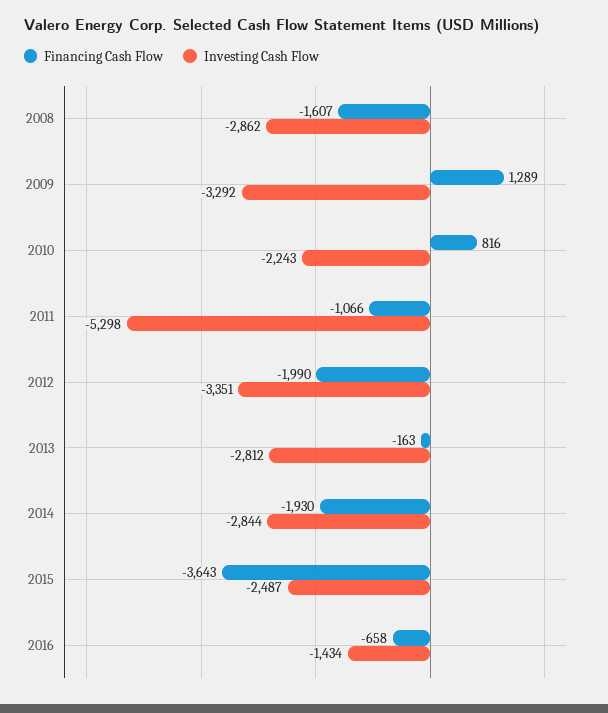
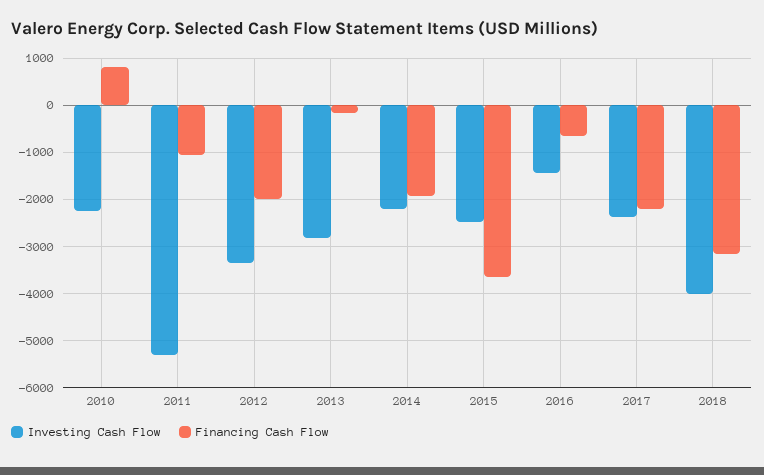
Financing Cash Flow, 2008: -1607 -> none
Investing Cash Flow, 2008: -2862 -> none
Financing Cash Flow, 2009: 1289 -> none
Investing Cash Flow, 2009: -3292 -> none
Investing Cash Flow, 2014: -2844 -> -2200
Investing Cash Flow, 2017: none -> -2400
Financing Cash Flow, 2017: none -> -2200
Investing Cash Flow, 2018: none -> -4000
Financing Cash Flow, 2018: none -> -3200

